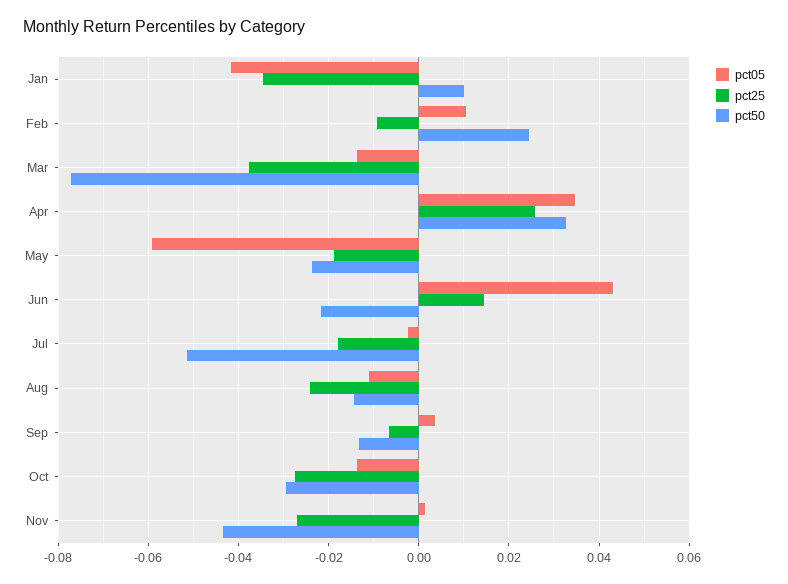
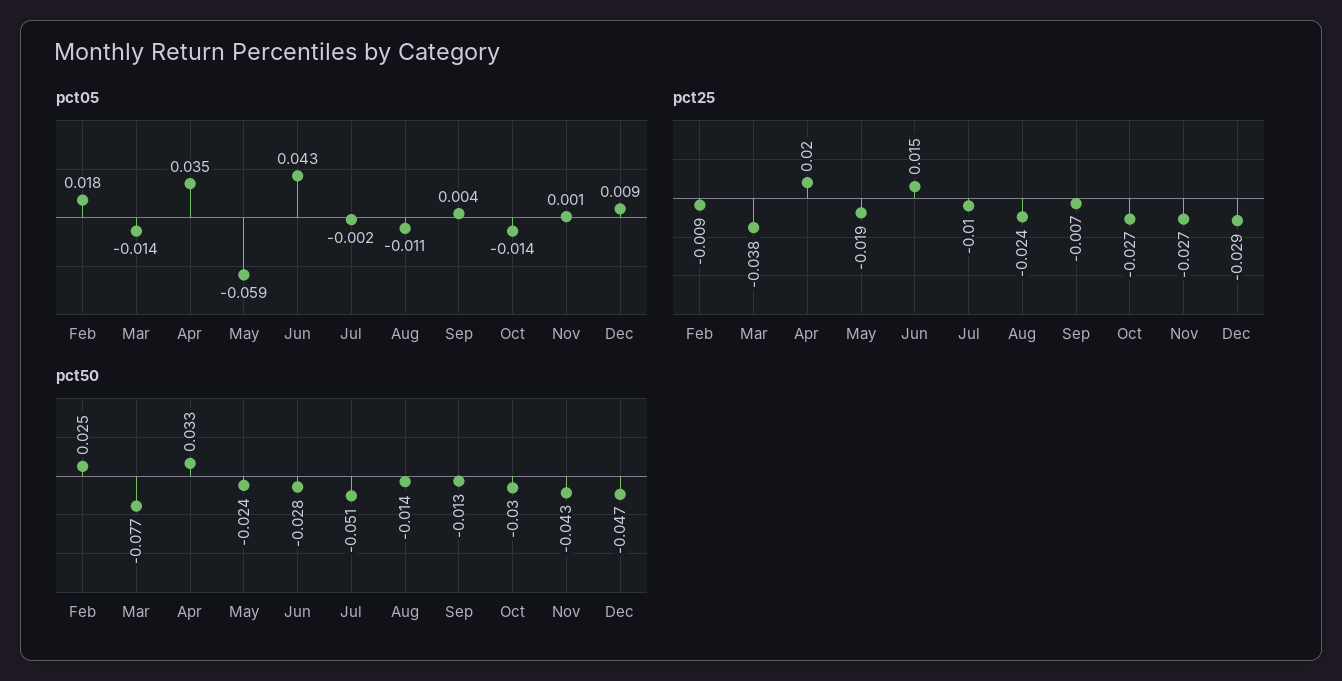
pct05, Jan: -0.042 -> none
pct25, Jan: -0.034 -> none
pct50, Jan: 0.01 -> none
pct05, Feb: 0.01 -> 0.018
pct25, Apr: 0.026 -> 0.02
pct50, Jun: -0.022 -> -0.028
pct25, Jul: -0.018 -> -0.01
pct05, Dec: none -> 0.009
pct25, Dec: none -> -0.029
pct50, Dec: none -> -0.047

